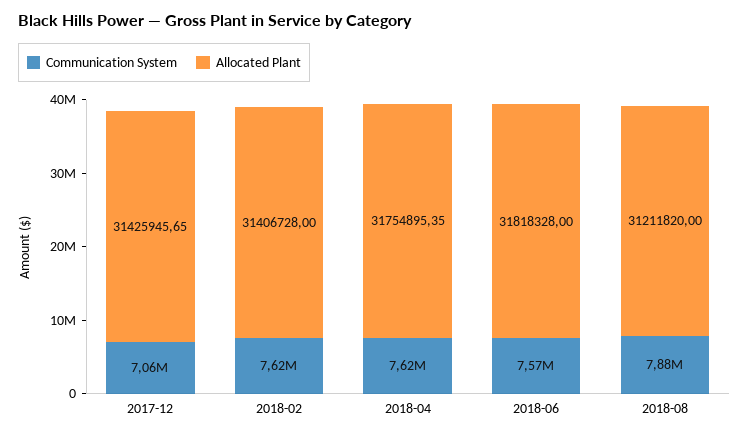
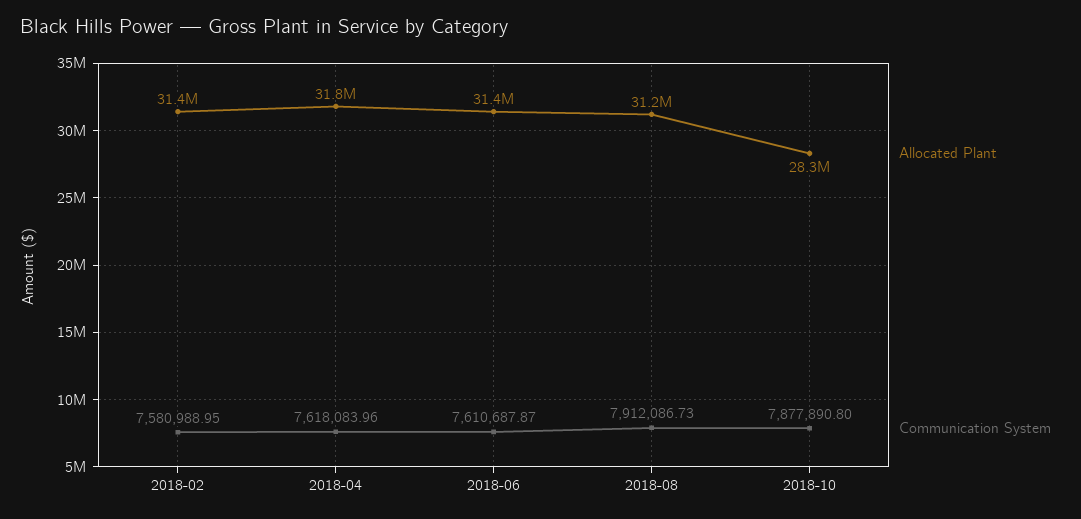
Communication System, 2017-12: 7060000 -> none
Allocated Plant, 2017-12: 31425945.65 -> none
Communication System, 2018-02: 7620000 -> 7580988.95
Communication System, 2018-06: 7570000 -> 7610687.87
Allocated Plant, 2018-06: 31818328 -> 31400000
Communication System, 2018-08: 7880000 -> 7912086.73
Allocated Plant, 2018-10: none -> 28300000
Communication System, 2018-10: none -> 7877890.8

